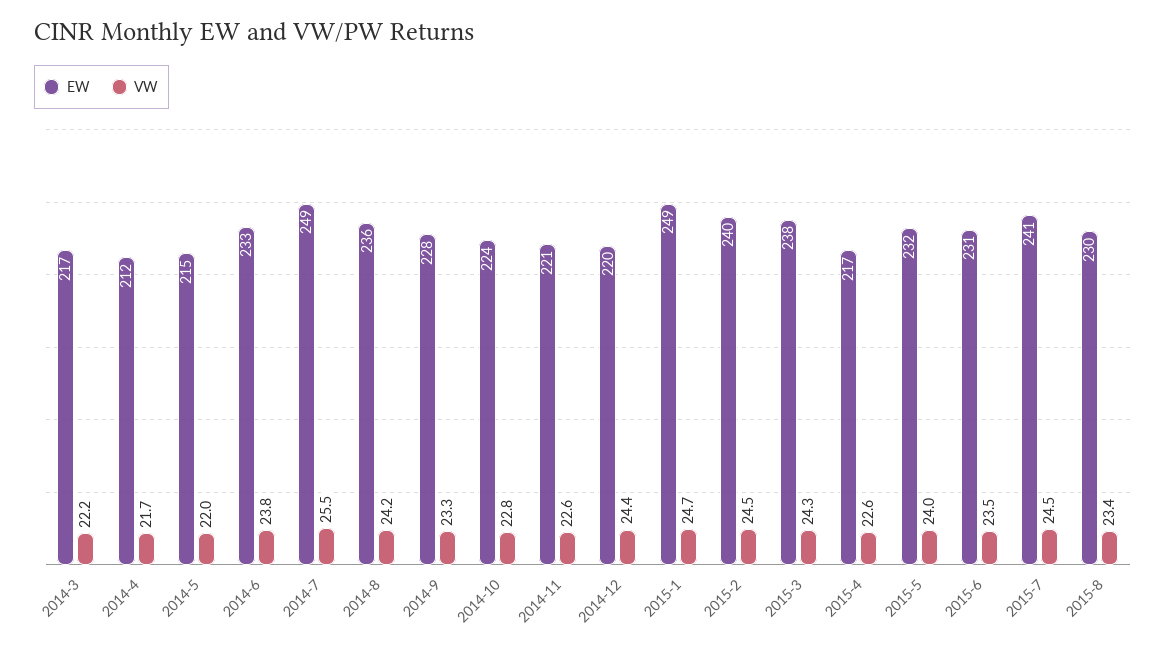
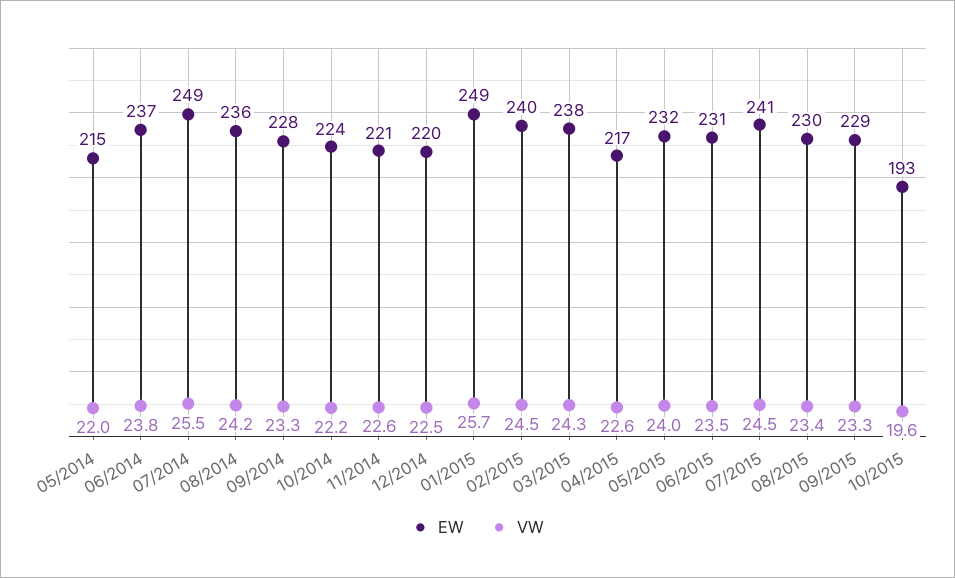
EW, 2014-3: 217 -> none
VW, 2014-3: 22.2 -> none
EW, 2014-4: 212 -> none
VW, 2014-4: 21.7 -> none
EW, 2014-6: 233 -> 237
VW, 2014-10: 22.8 -> 22.2
VW, 2014-12: 24.4 -> 22.5
VW, 2015-1: 24.7 -> 25.7
EW, 09/2015: none -> 229
VW, 09/2015: none -> 23.3
EW, 10/2015: none -> 193
VW, 10/2015: none -> 19.6

